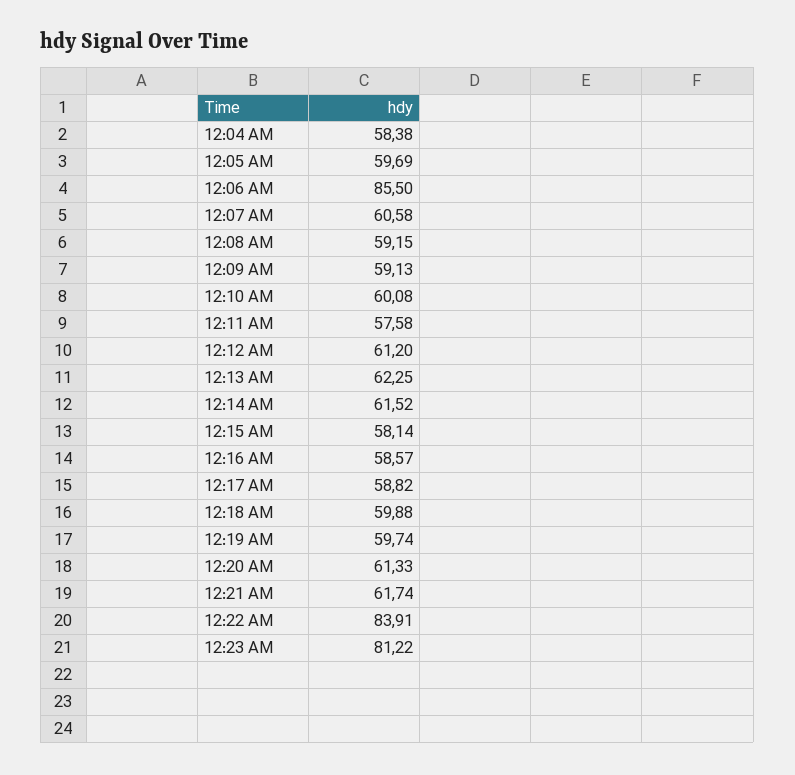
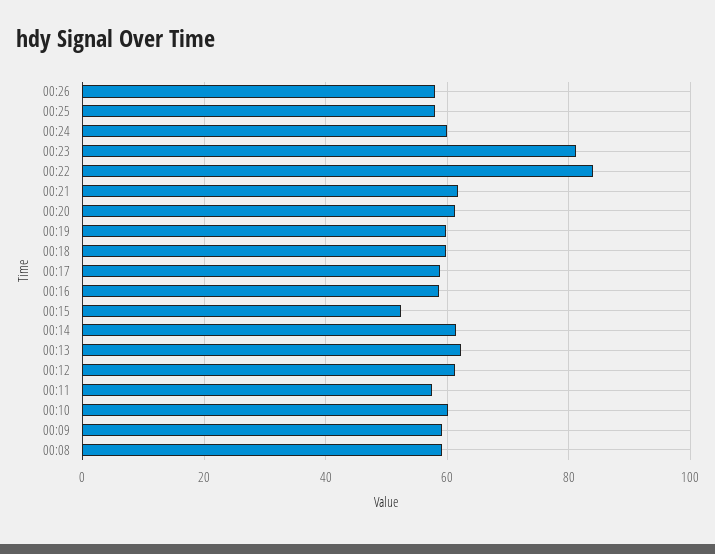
12:04 AM: 58.38 -> none
12:05 AM: 59.69 -> none
12:06 AM: 85.5 -> none
12:07 AM: 60.58 -> none
12:15 AM: 58.14 -> 52
00:26: none -> 58
00:25: none -> 58
00:24: none -> 60

